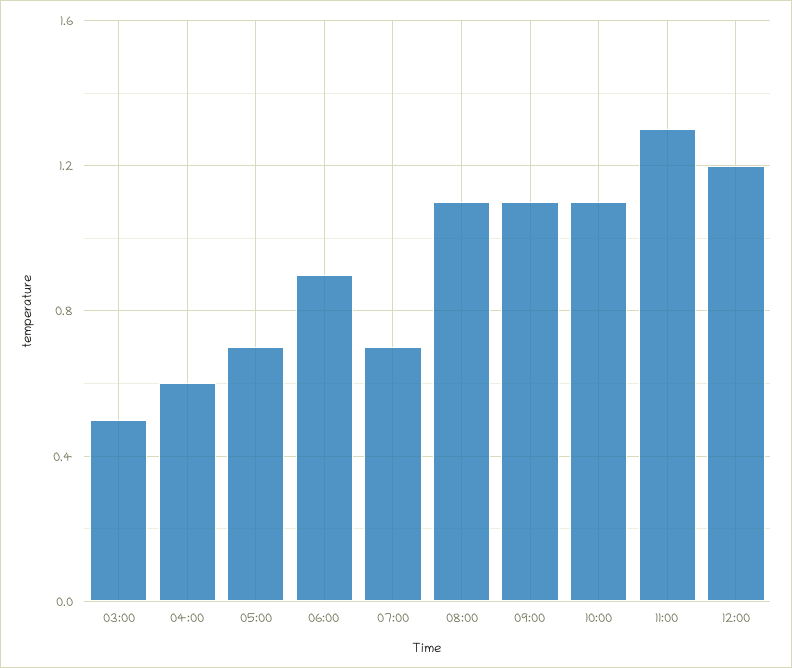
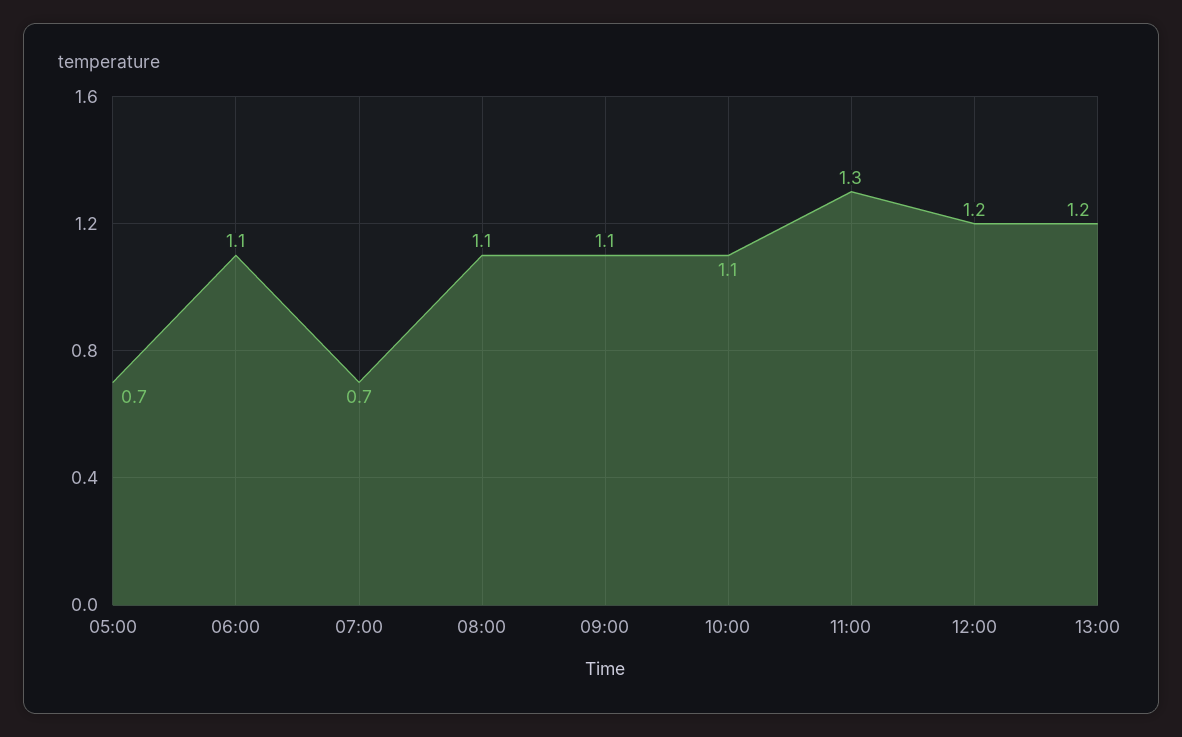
03:00: 0.5 -> none
04:00: 0.6 -> none
06:00: 0.9 -> 1.1
13:00: none -> 1.2

